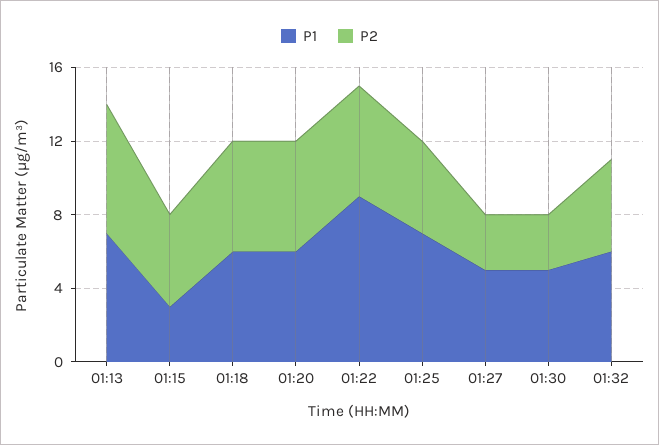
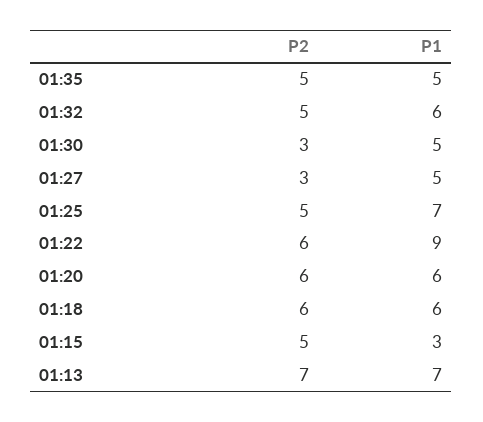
P2, 01:35: none -> 5
P1, 01:35: none -> 5

